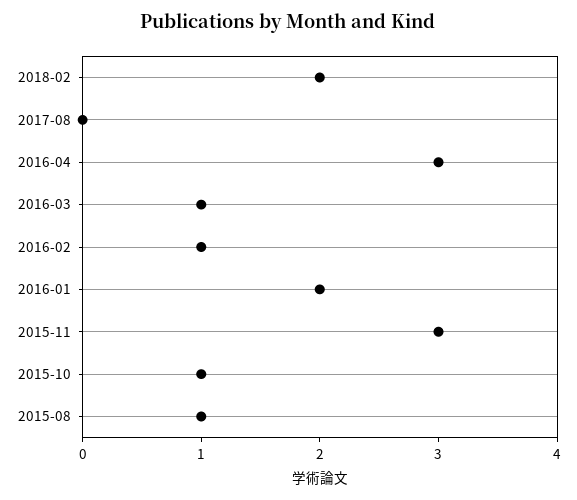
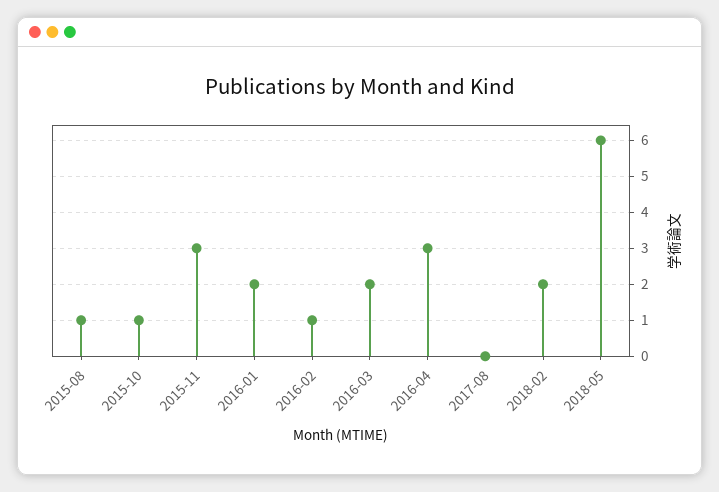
2016-03: 1 -> 2
2018-05: none -> 6

